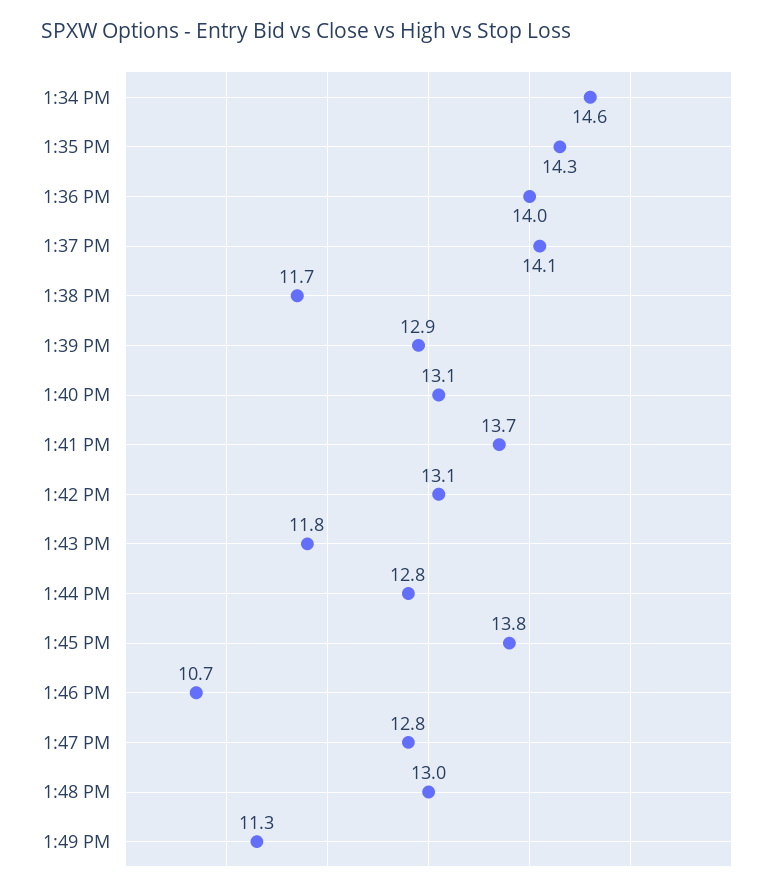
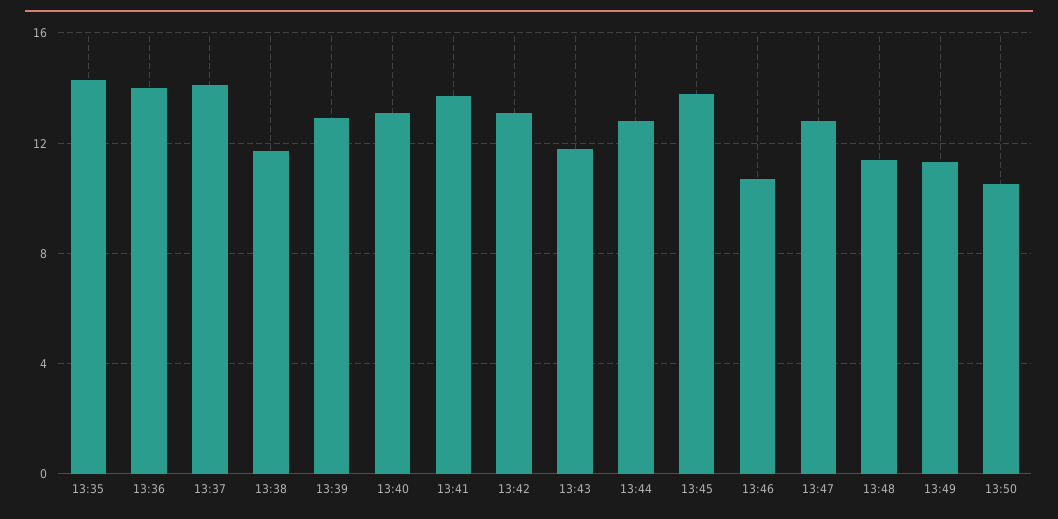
1:34 PM: 14.6 -> none
1:48 PM: 13 -> 11.5
13:50: none -> 10.5

